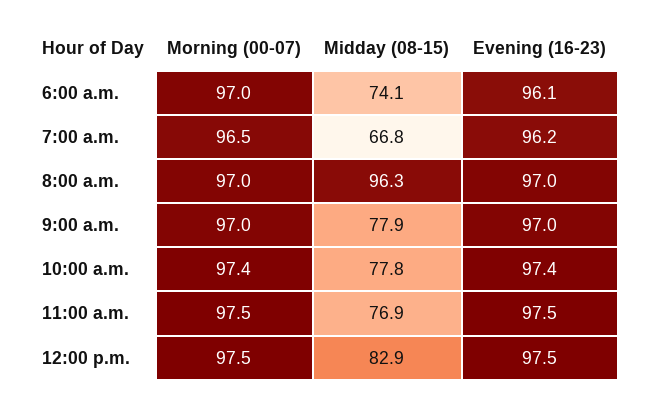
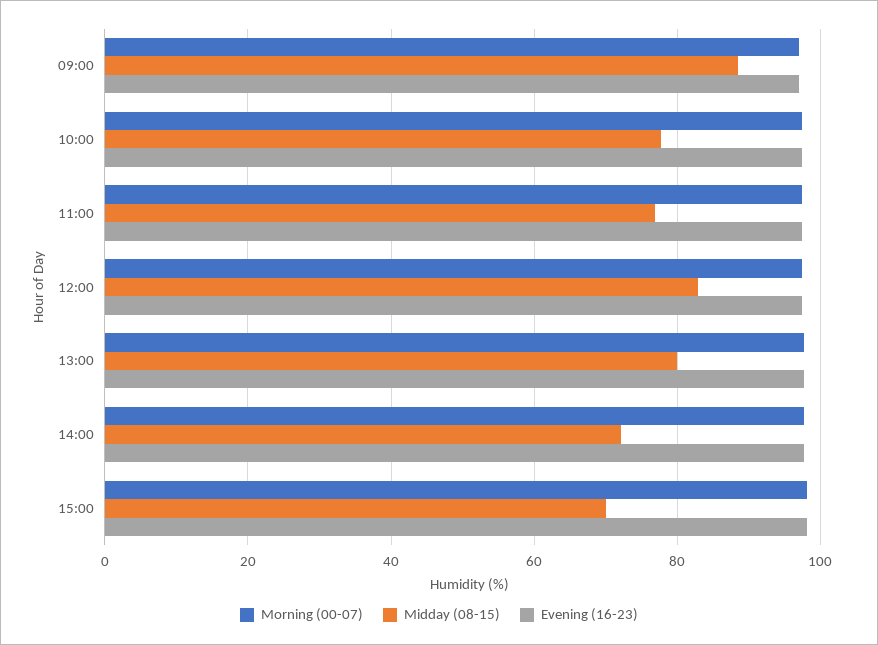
Morning (00-07), 6:00 a.m.: 97 -> none
Midday (08-15), 6:00 a.m.: 74.1 -> none
Evening (16-23), 6:00 a.m.: 96.1 -> none
Morning (00-07), 7:00 a.m.: 96.5 -> none
Midday (08-15), 7:00 a.m.: 66.8 -> none
Evening (16-23), 7:00 a.m.: 96.2 -> none
Morning (00-07), 8:00 a.m.: 97 -> none
Midday (08-15), 8:00 a.m.: 96.3 -> none
Evening (16-23), 8:00 a.m.: 97 -> none
Midday (08-15), 9:00 a.m.: 77.9 -> 88
Morning (00-07), 13:00: none -> 98
Midday (08-15), 13:00: none -> 80
Evening (16-23), 13:00: none -> 98
Morning (00-07), 14:00: none -> 98
Midday (08-15), 14:00: none -> 72
Evening (16-23), 14:00: none -> 98
Morning (00-07), 15:00: none -> 98
Midday (08-15), 15:00: none -> 70
Evening (16-23), 15:00: none -> 98

